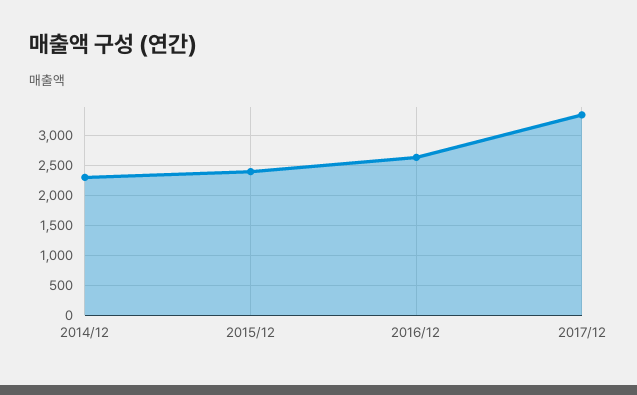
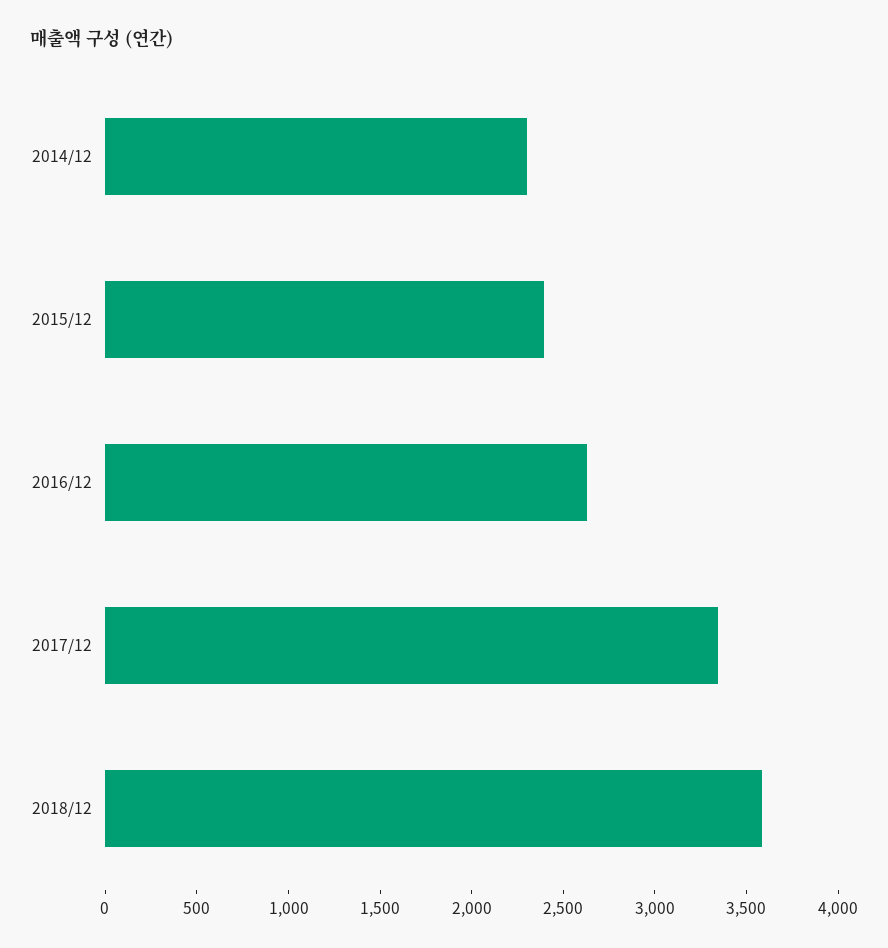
2018/12: none -> 3600

